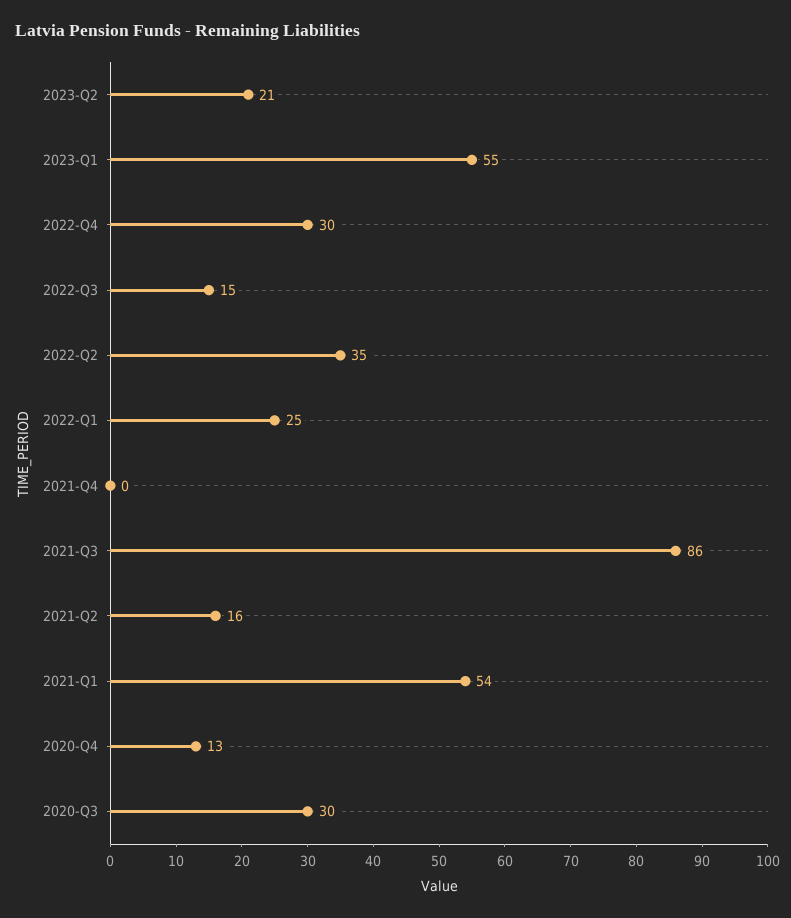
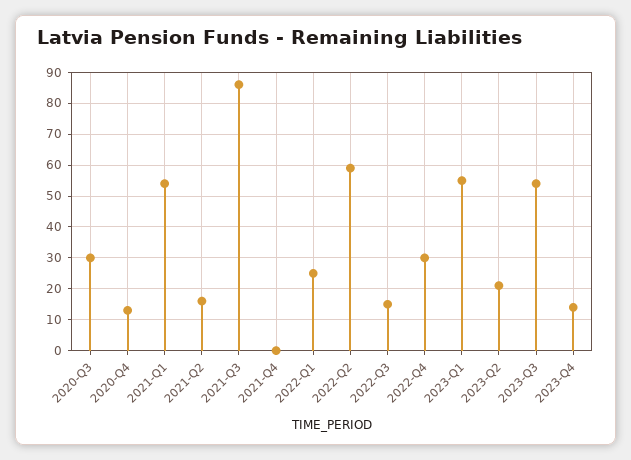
2022-Q2: 35 -> 60
2023-Q3: none -> 55
2023-Q4: none -> 15

